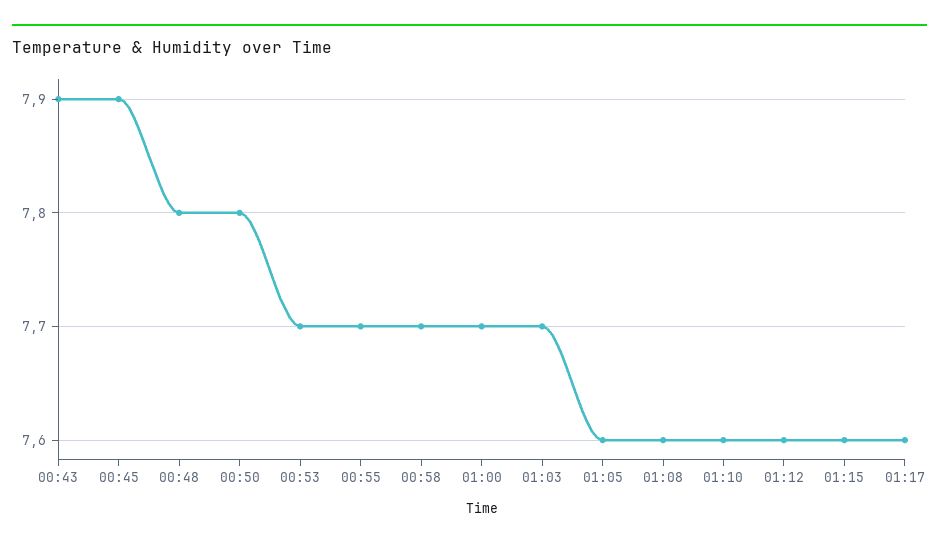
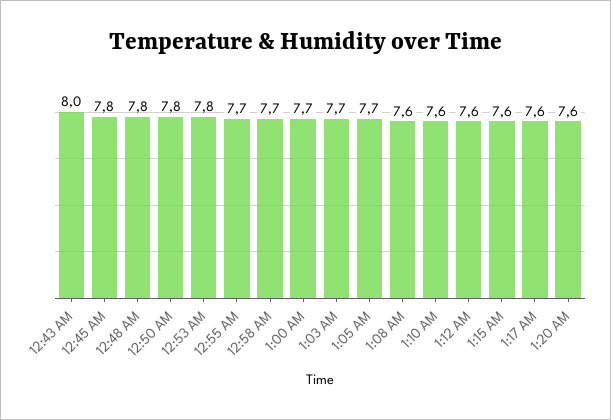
00:43: 7.9 -> 8
00:45: 7.9 -> 7.8
00:53: 7.7 -> 7.8
01:05: 7.6 -> 7.7
1:20 AM: none -> 7.6

